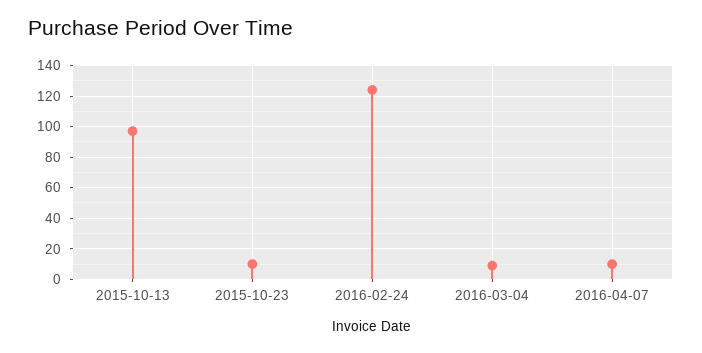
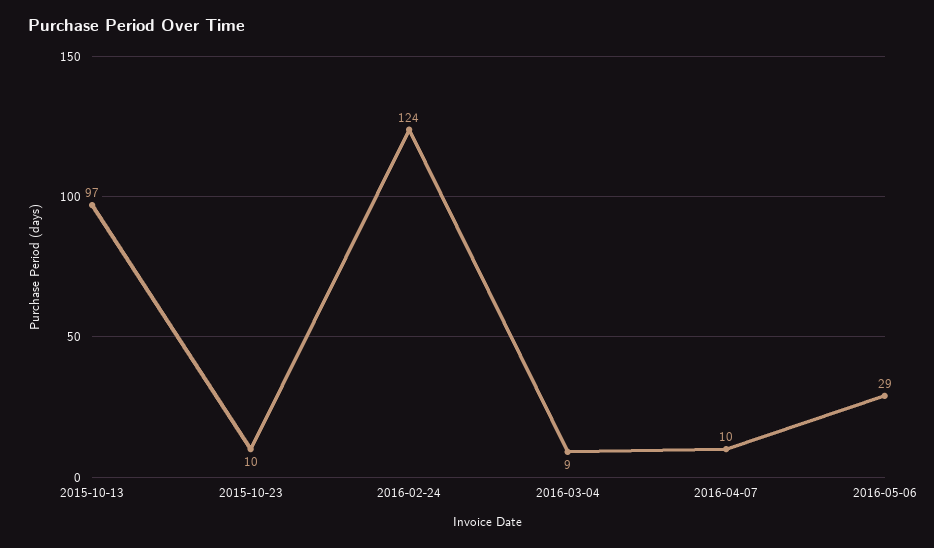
2016-05-06: none -> 29

